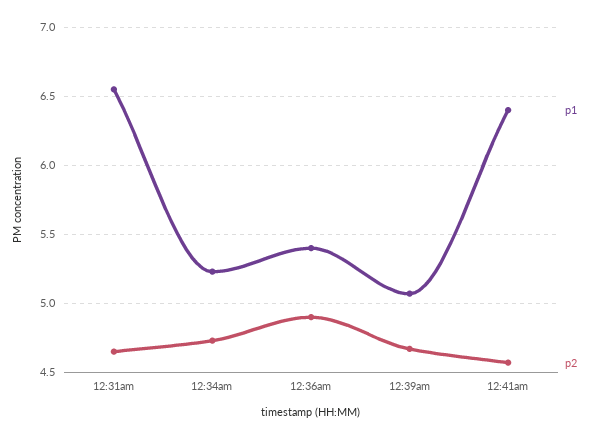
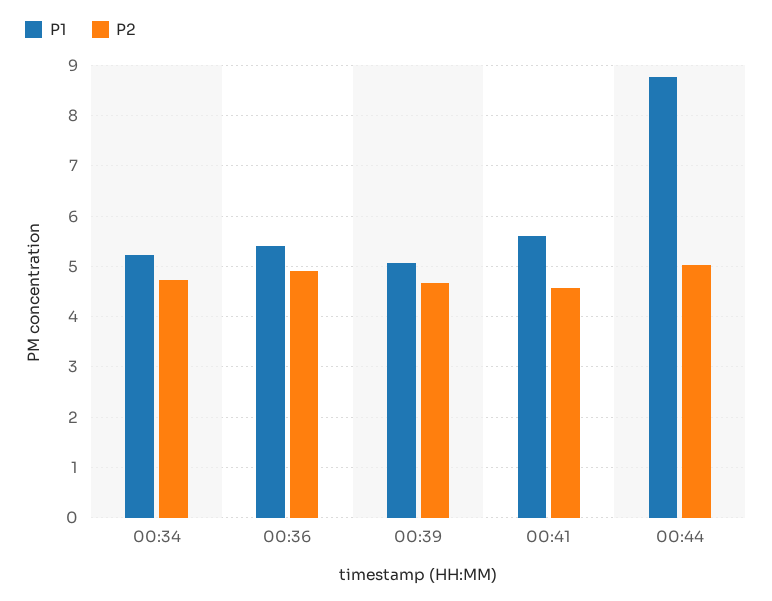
p1, 12:31am: 6.55 -> none
p2, 12:31am: 4.65 -> none
p1, 12:41am: 6.4 -> 5.6
p1, 00:44: none -> 8.8
p2, 00:44: none -> 5

